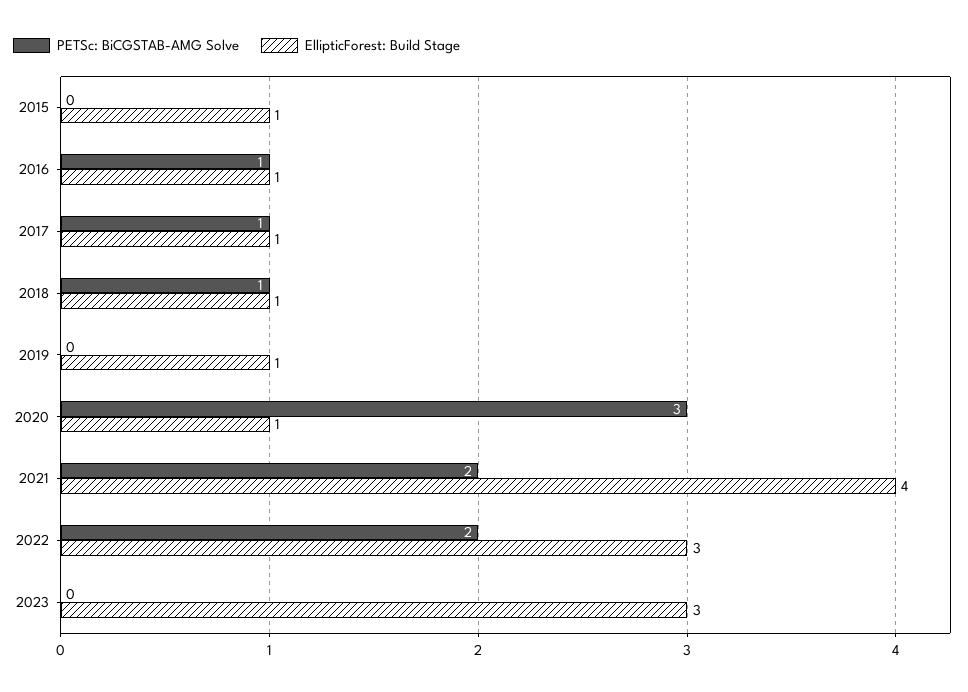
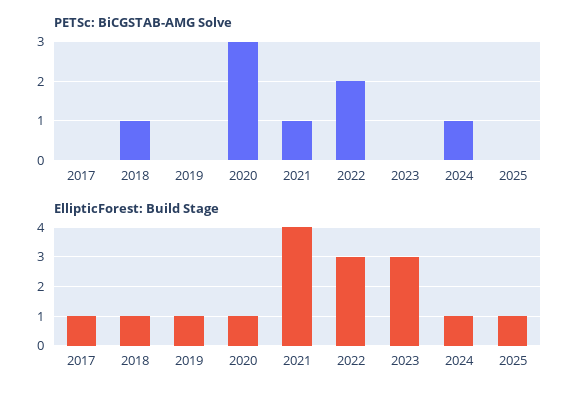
PETSc: BiCGSTAB-AMG Solve, 2015: 0 -> none
EllipticForest: Build Stage, 2015: 1 -> none
PETSc: BiCGSTAB-AMG Solve, 2016: 1 -> none
EllipticForest: Build Stage, 2016: 1 -> none
PETSc: BiCGSTAB-AMG Solve, 2017: 1 -> 0
PETSc: BiCGSTAB-AMG Solve, 2021: 2 -> 1
PETSc: BiCGSTAB-AMG Solve, 2024: none -> 1
PETSc: BiCGSTAB-AMG Solve, 2025: none -> 0
EllipticForest: Build Stage, 2024: none -> 1
EllipticForest: Build Stage, 2025: none -> 1

